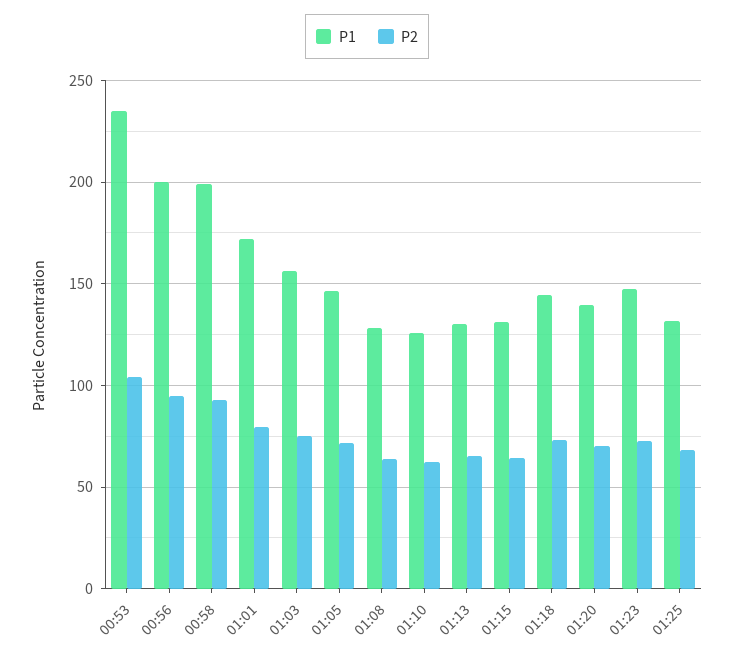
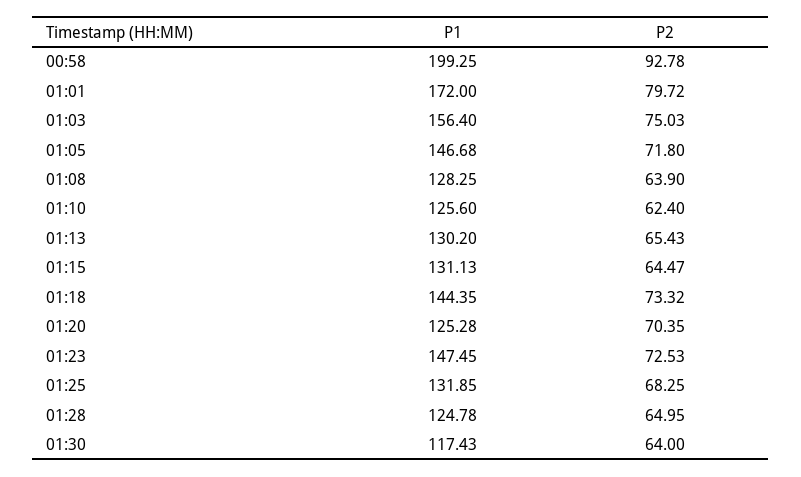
P1, 00:53: 235 -> none
P2, 00:53: 105 -> none
P1, 00:56: 200 -> none
P2, 00:56: 95 -> none
P1, 01:20: 140 -> 125.28
P1, 01:28: none -> 124.78
P2, 01:28: none -> 64.95
P1, 01:30: none -> 117.43
P2, 01:30: none -> 64

